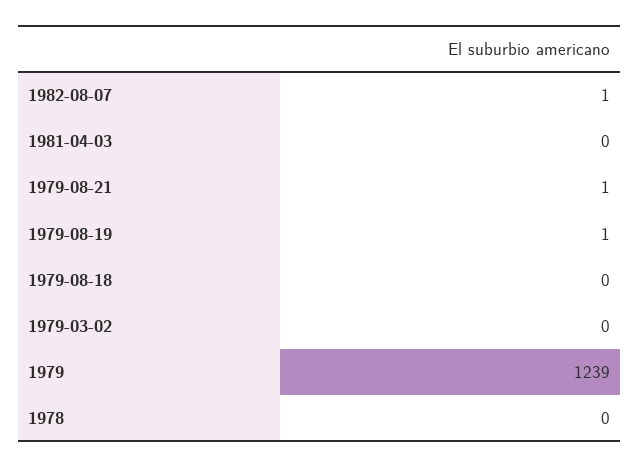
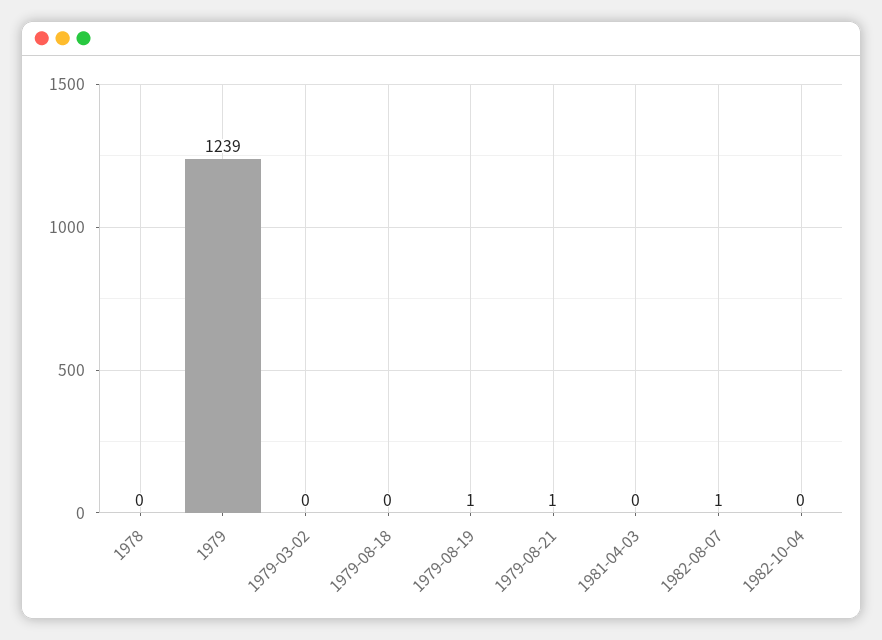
1982-10-04: none -> 0

